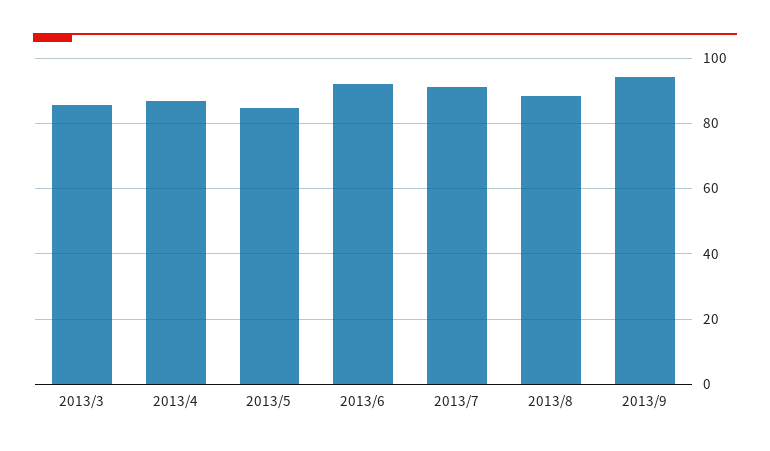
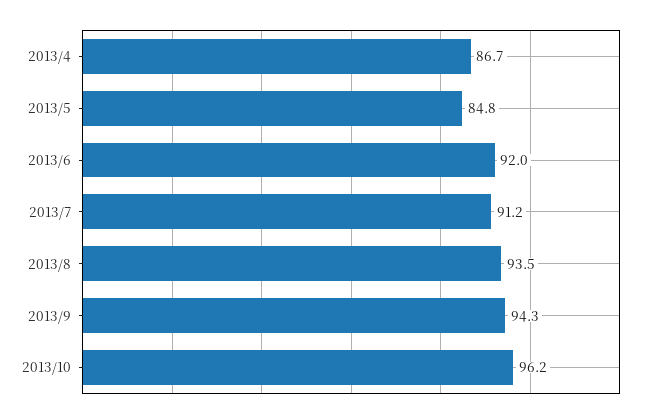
2013/3: 86 -> none
2013/8: 88 -> 93.5
2013/10: none -> 96.2

